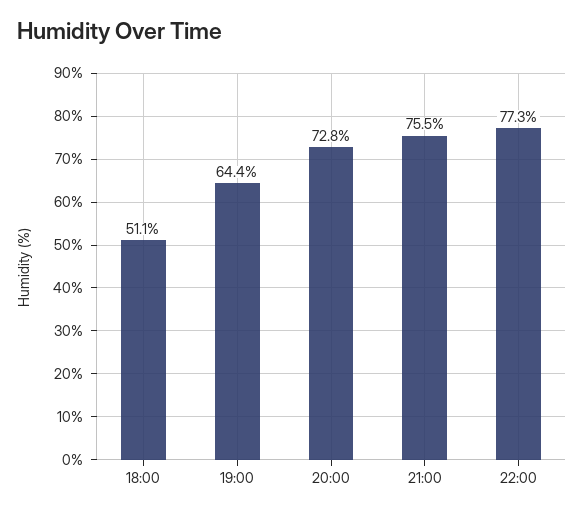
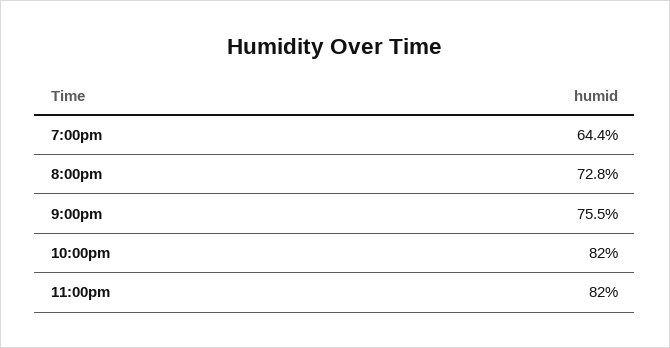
18:00: 51.1 -> none
22:00: 77.3 -> 82
11:00pm: none -> 82

